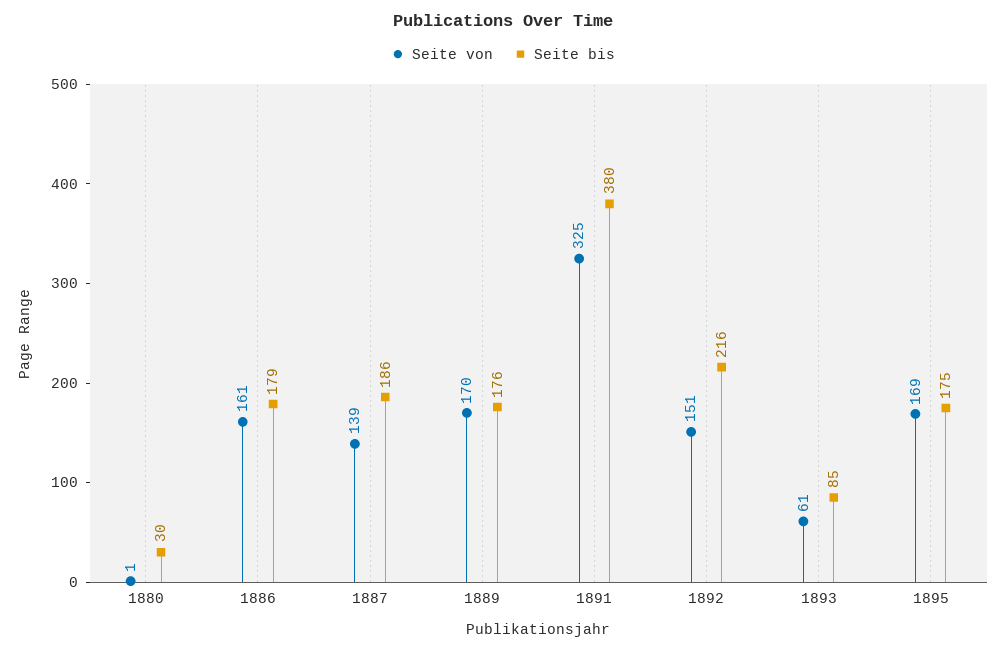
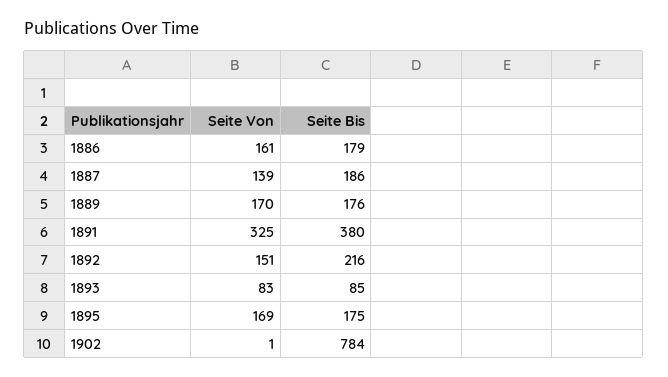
Seite von, 1880: 1 -> none
Seite bis, 1880: 30 -> none
Seite von, 1893: 61 -> 83
Seite von, 1902: none -> 1
Seite bis, 1902: none -> 784

